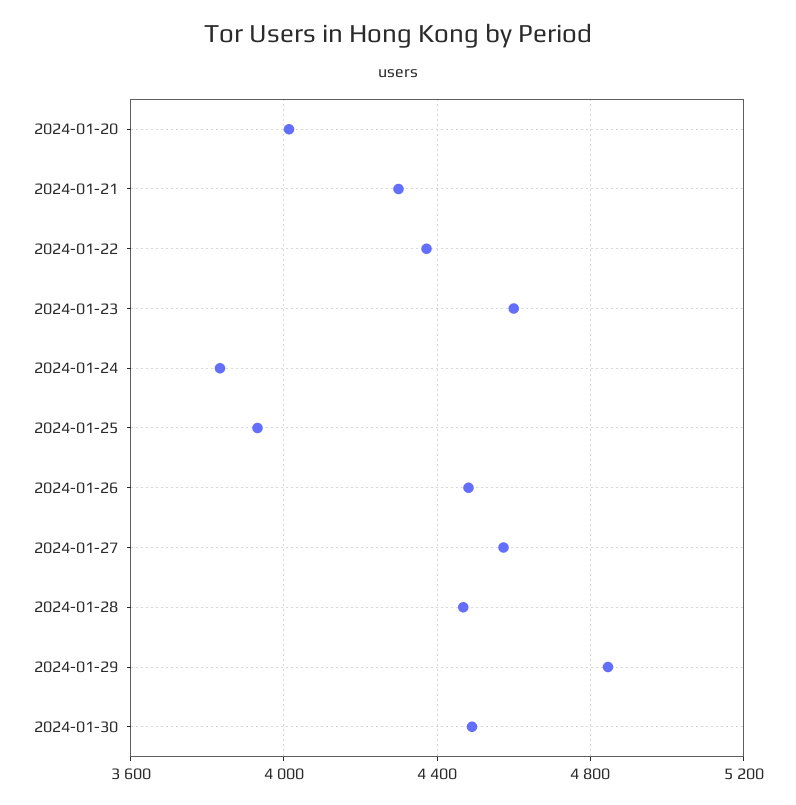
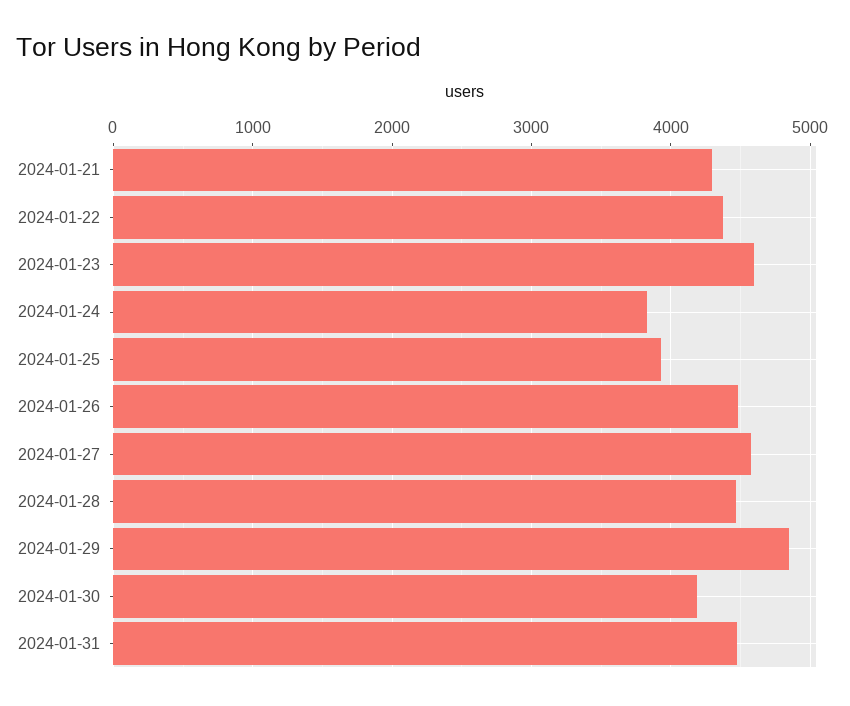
2024-01-20: 4000 -> none
2024-01-30: 4500 -> 4200
2024-01-31: none -> 4500

